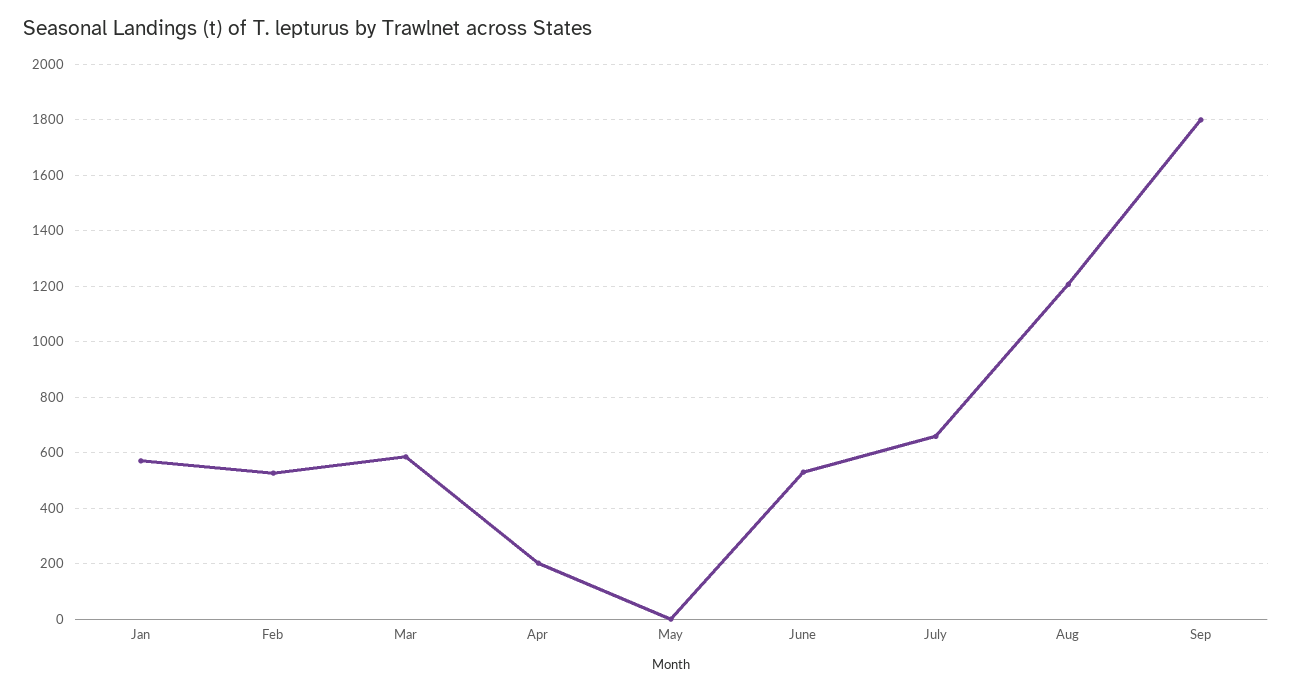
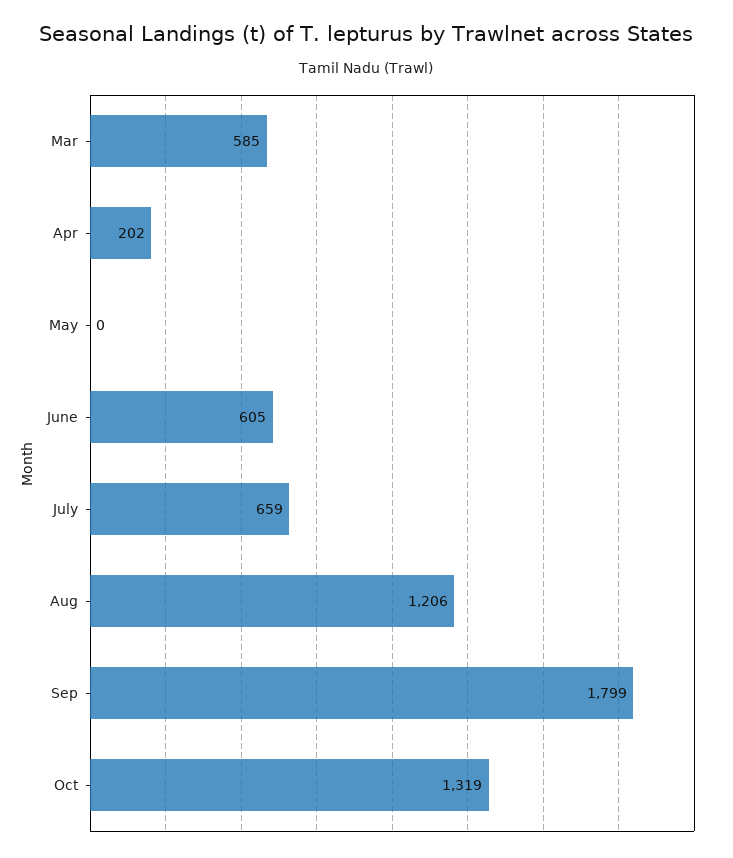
Jan: 575 -> none
Feb: 525 -> none
June: 525 -> 605
Oct: none -> 1319

